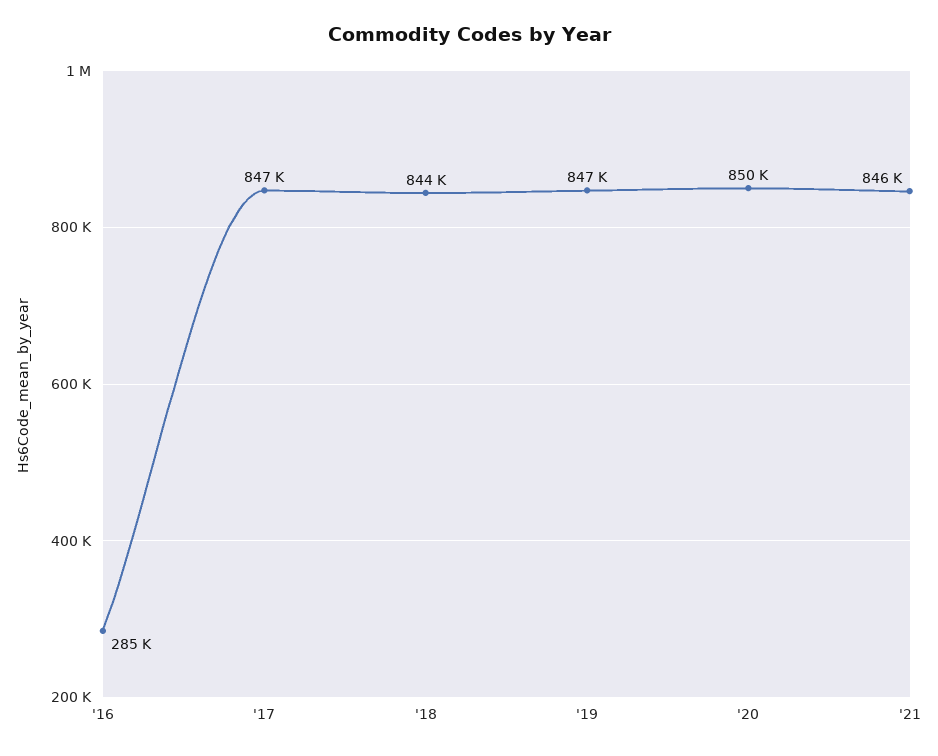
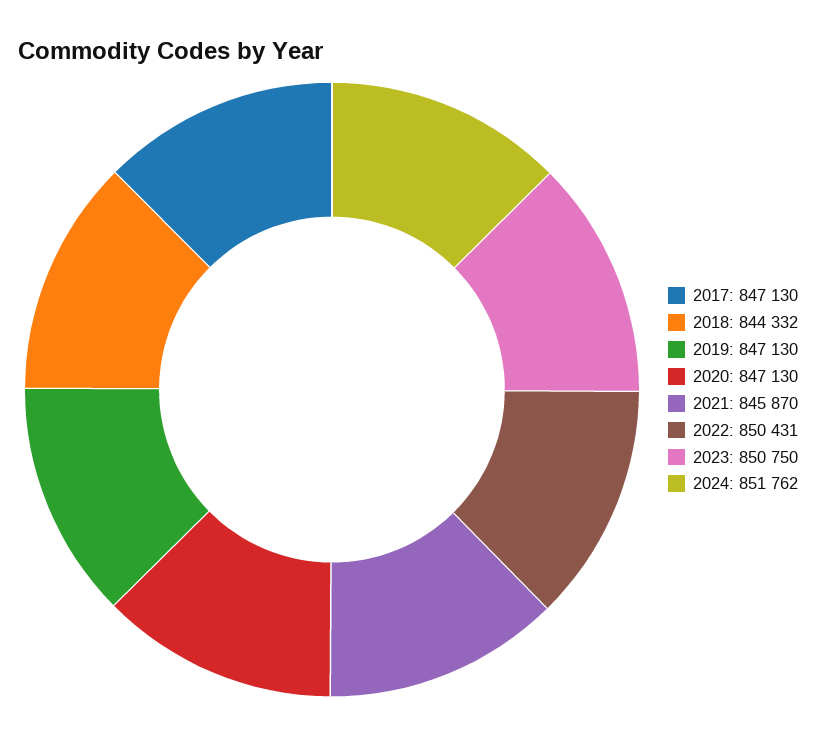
'16: 285000 -> none
'20: 850000 -> 847130
2022: none -> 850431
2023: none -> 850750
2024: none -> 851762

